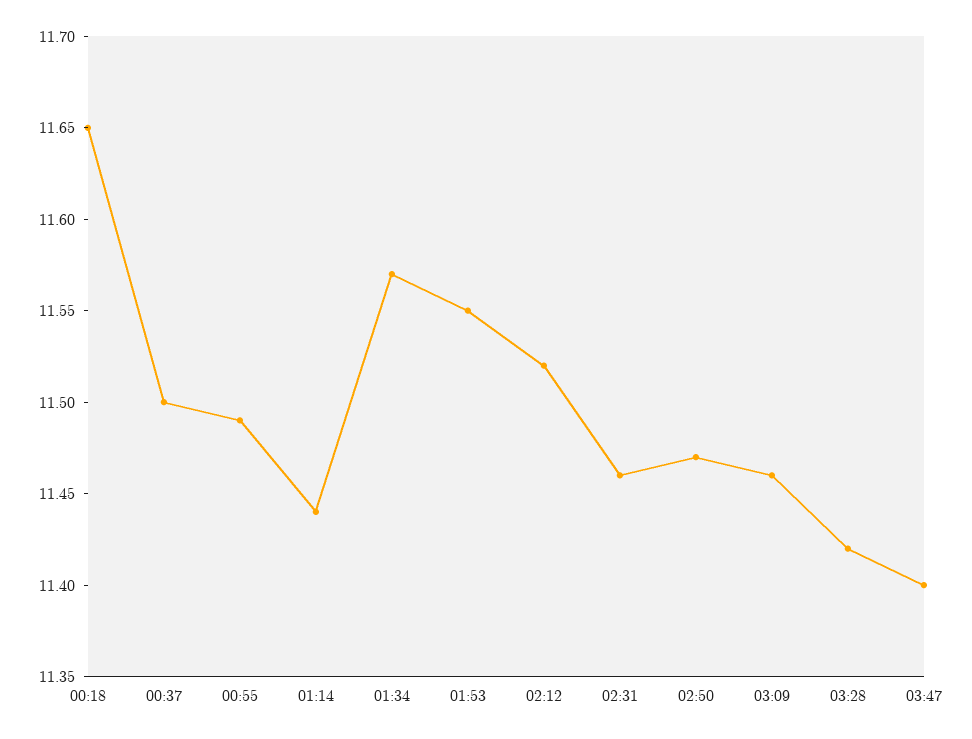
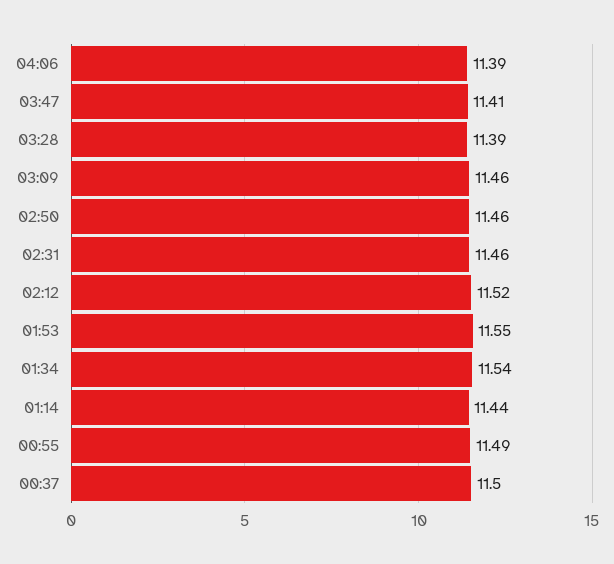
00:18: 11.65 -> none
01:34: 11.57 -> 11.54
02:50: 11.47 -> 11.46
03:28: 11.42 -> 11.39
03:47: 11.4 -> 11.41
04:06: none -> 11.39

